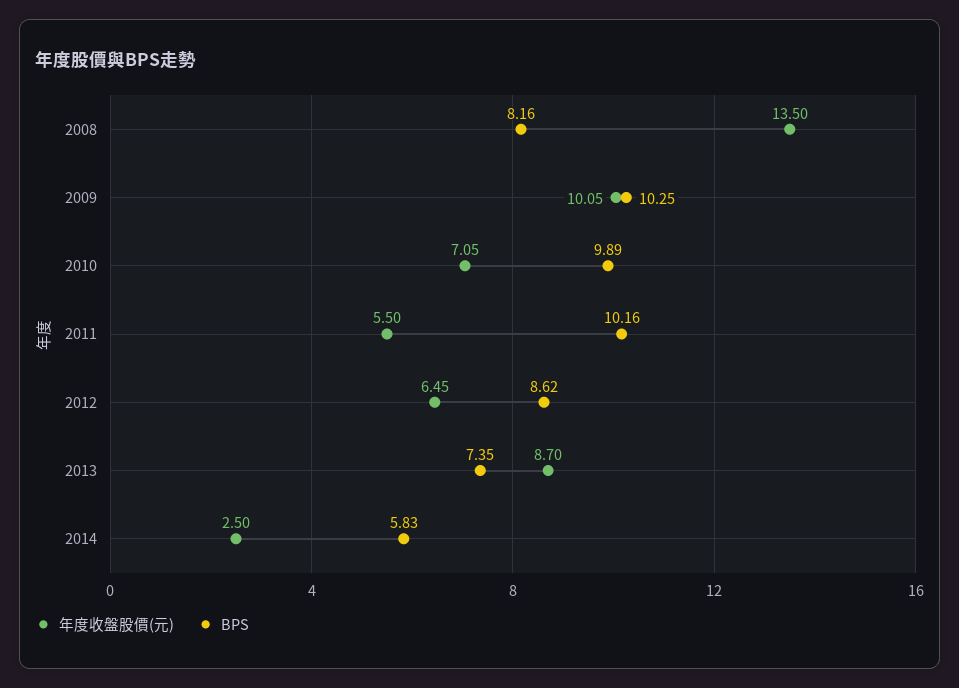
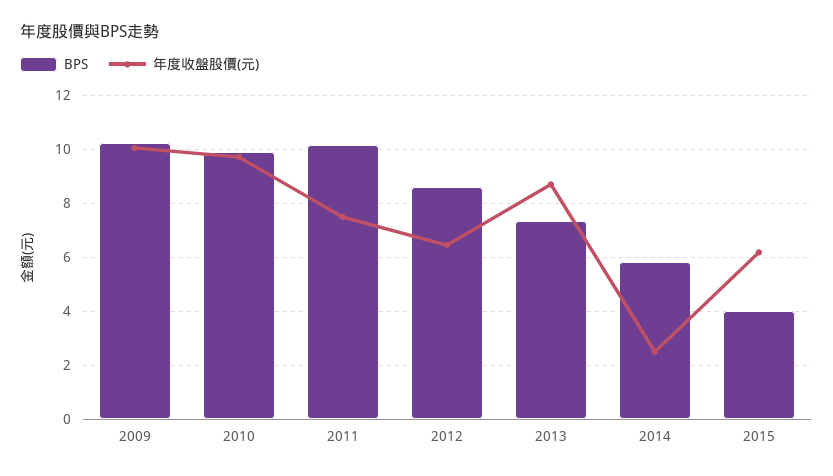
年度收盤股價(元), 2008: 13.5 -> none
BPS, 2008: 8.16 -> none
年度收盤股價(元), 2010: 7.05 -> 9.75
年度收盤股價(元), 2011: 5.5 -> 7.5
BPS, 2015: none -> 4
年度收盤股價(元), 2015: none -> 6.25

